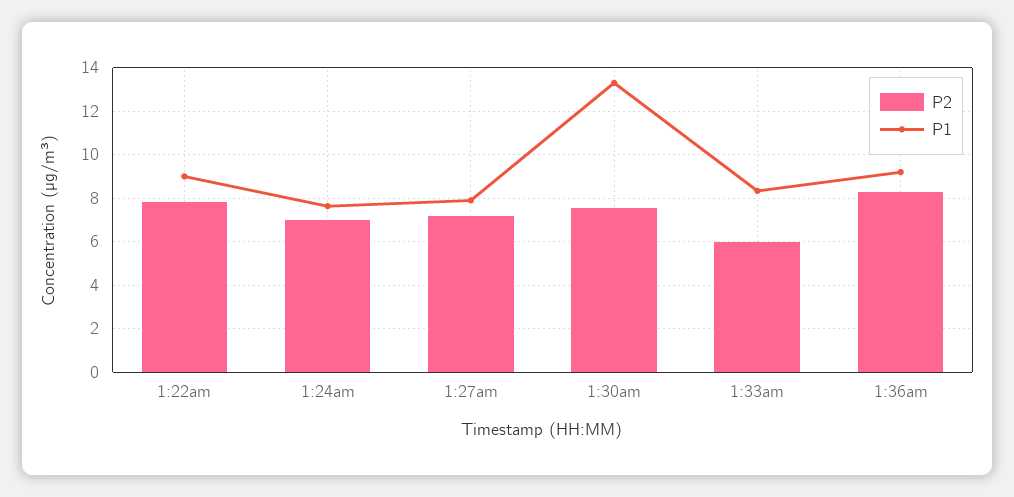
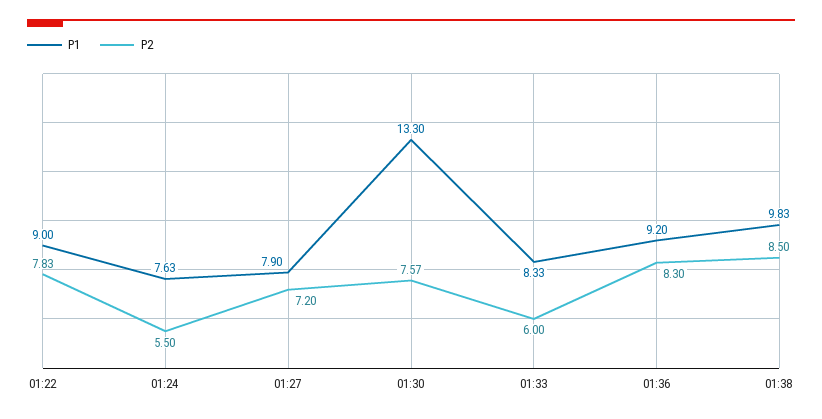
P2, 1:24am: 7 -> 5.5
P1, 01:38: none -> 9.83
P2, 01:38: none -> 8.5

